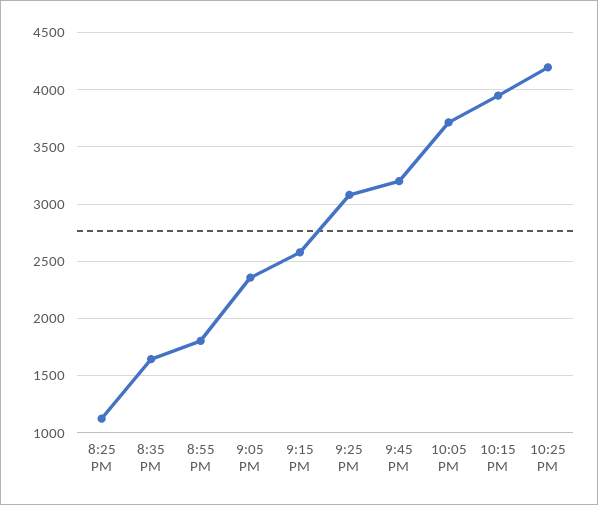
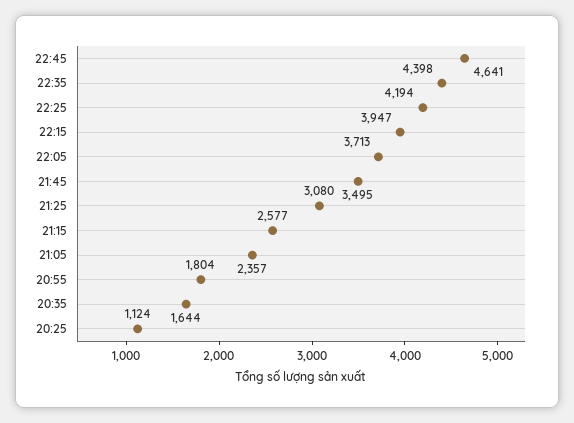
9:45 PM: 3200 -> 3495
22:45: none -> 4641
22:35: none -> 4398

